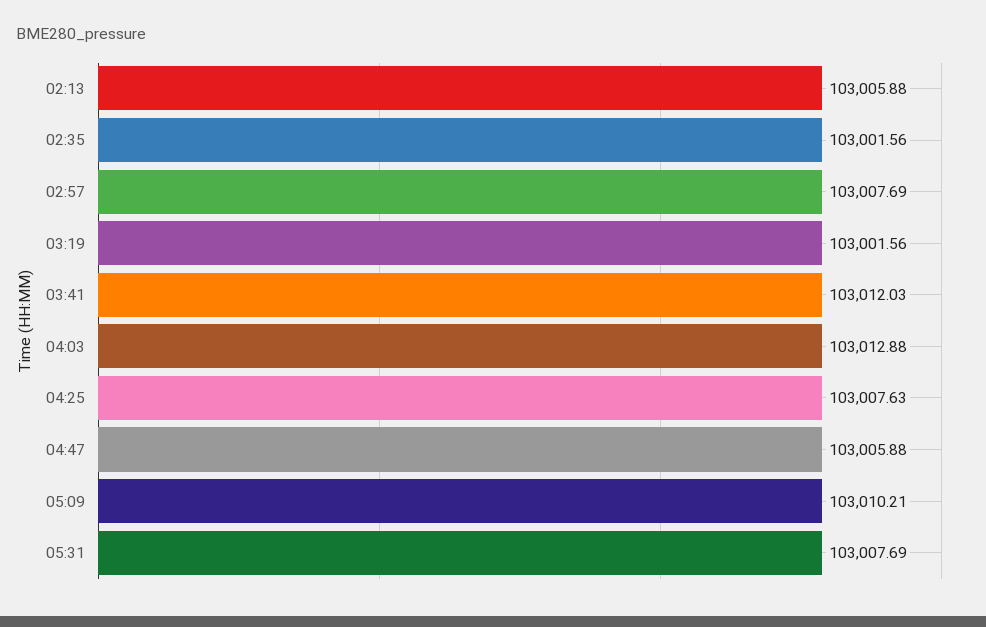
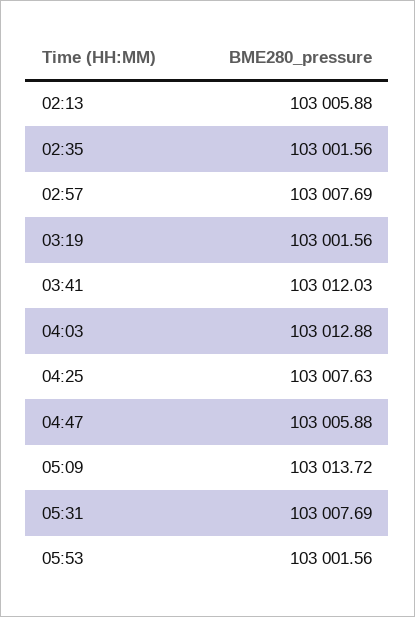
05:09: 103010.21 -> 103013.72
05:53: none -> 103001.56

